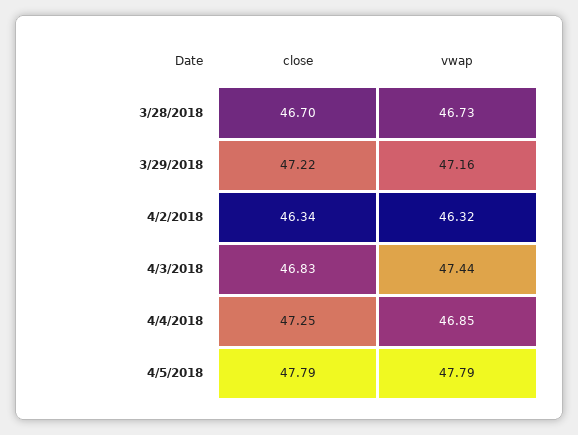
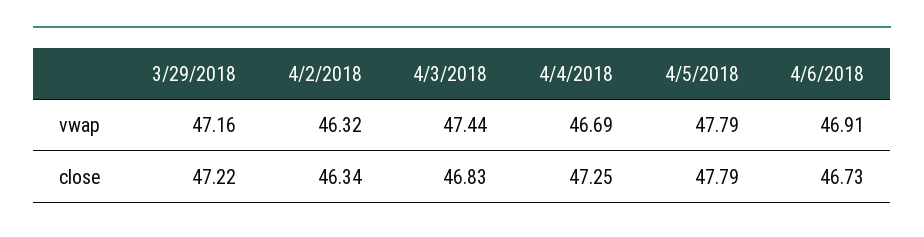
close, 3/28/2018: 46.7 -> none
vwap, 3/28/2018: 46.73 -> none
vwap, 4/4/2018: 46.85 -> 46.69
vwap, 4/6/2018: none -> 46.91
close, 4/6/2018: none -> 46.73

